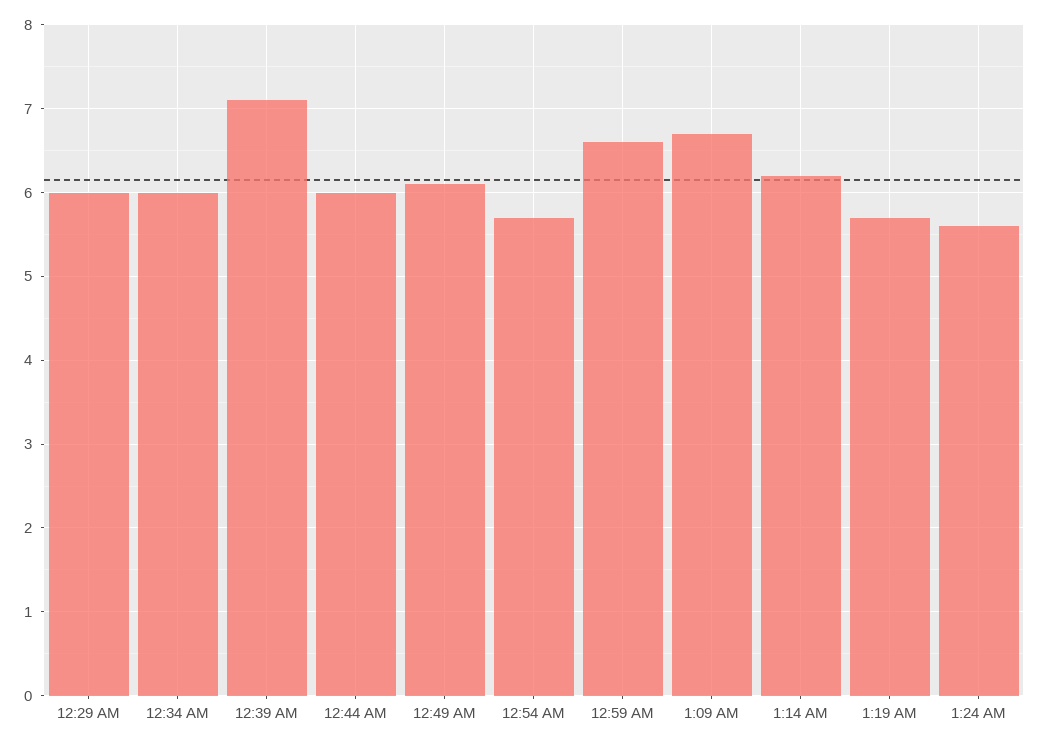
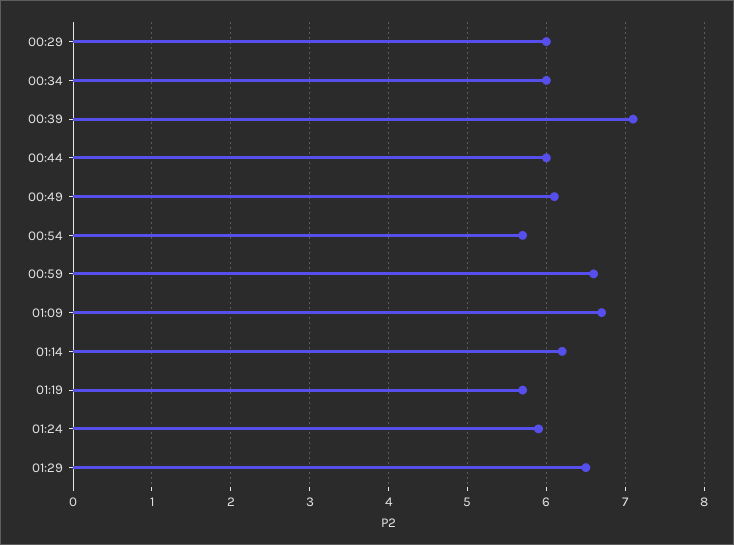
1:24 AM: 5.6 -> 5.9
01:29: none -> 6.5

